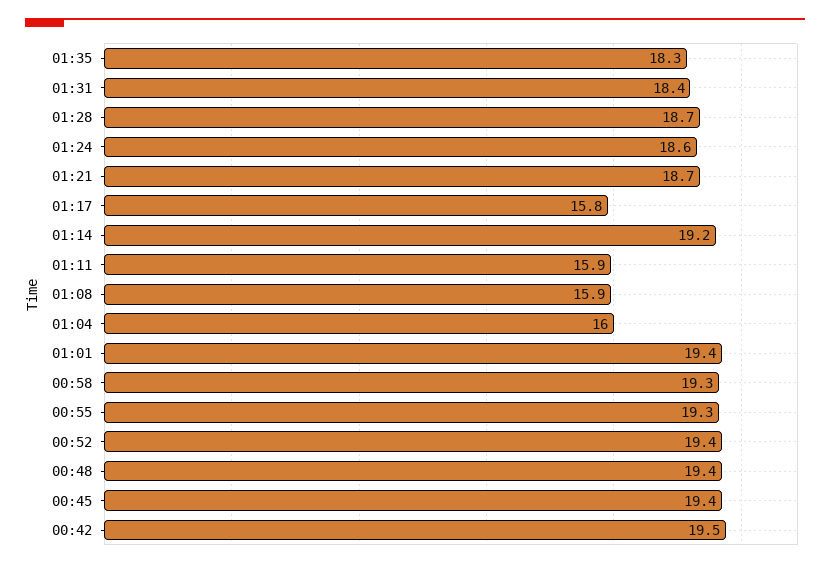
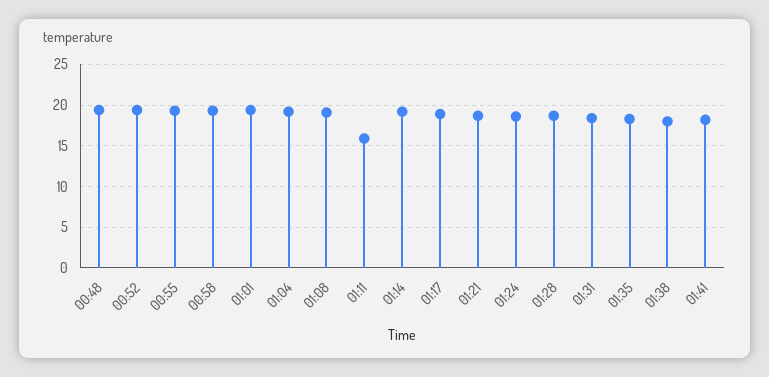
01:17: 15.8 -> 19
01:08: 15.9 -> 19
01:04: 16 -> 19
00:45: 19.4 -> none
00:42: 19.5 -> none
01:38: none -> 18
01:41: none -> 18

